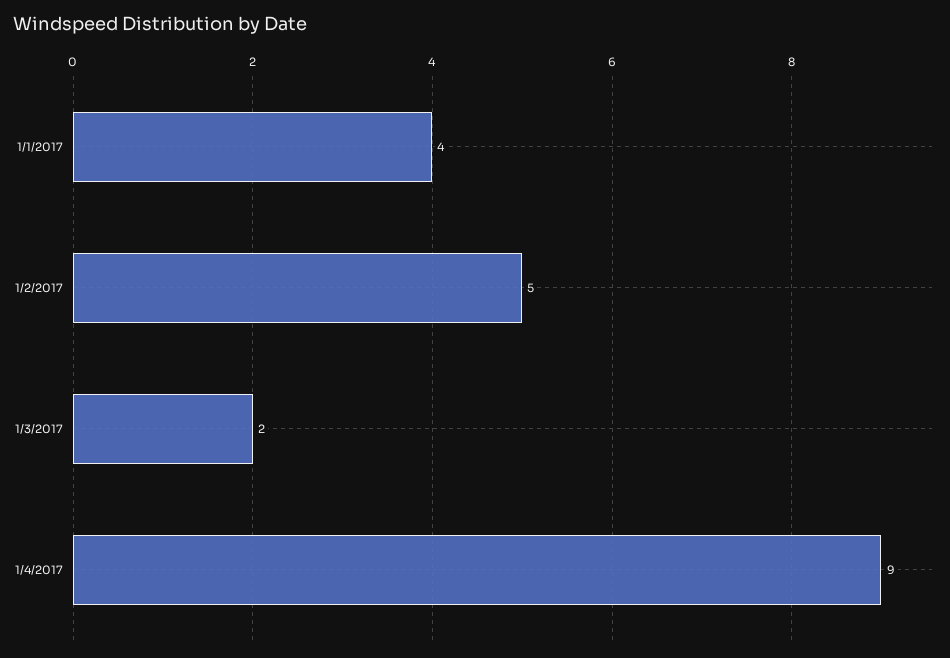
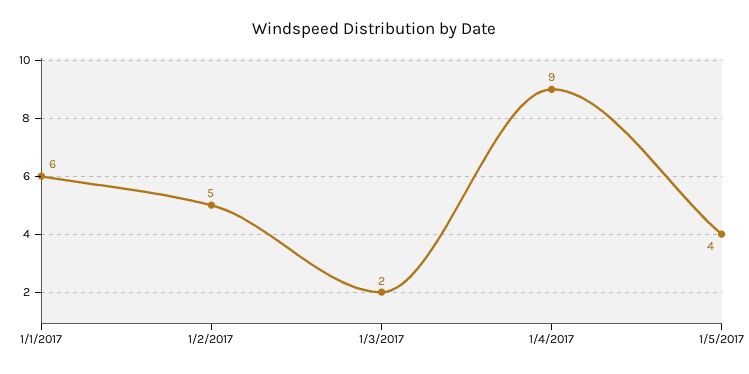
1/1/2017: 4 -> 6
1/5/2017: none -> 4

